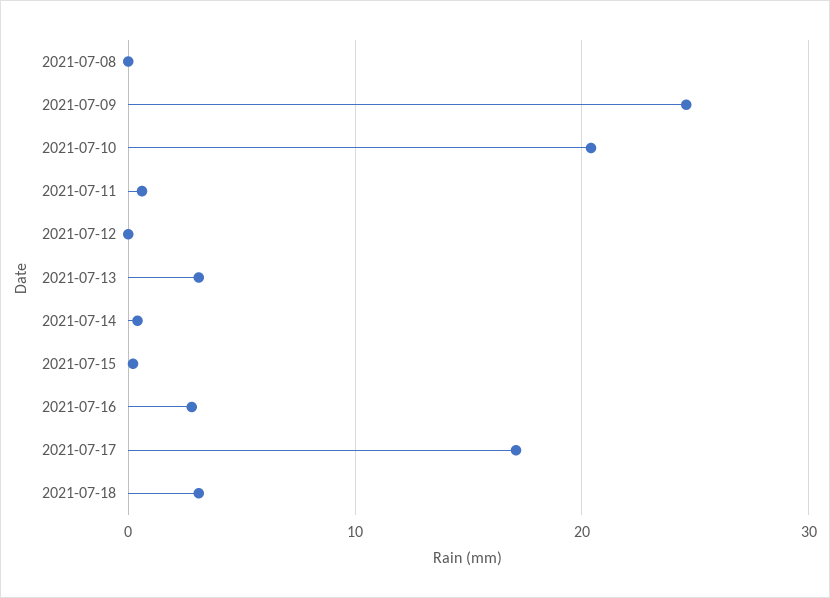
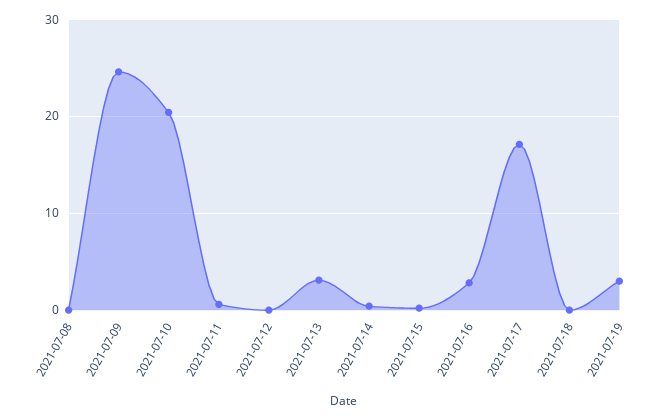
2021-07-18: 3 -> 0
2021-07-19: none -> 3

